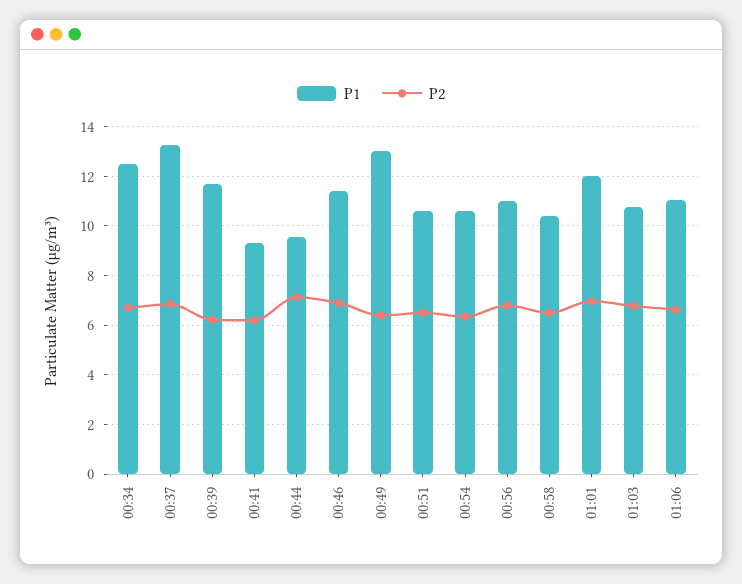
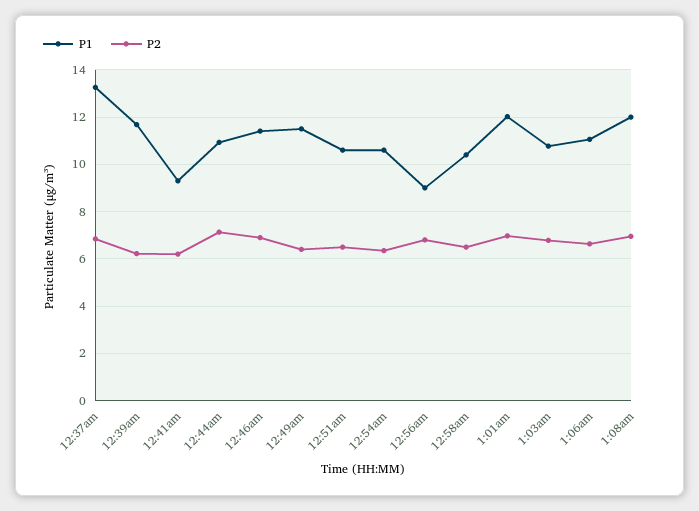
P1, 00:34: 12.5 -> none
P2, 00:34: 6.75 -> none
P1, 00:44: 9.5 -> 11
P1, 00:49: 13 -> 11.5
P1, 00:56: 11 -> 9
P1, 1:08am: none -> 12
P2, 1:08am: none -> 7

